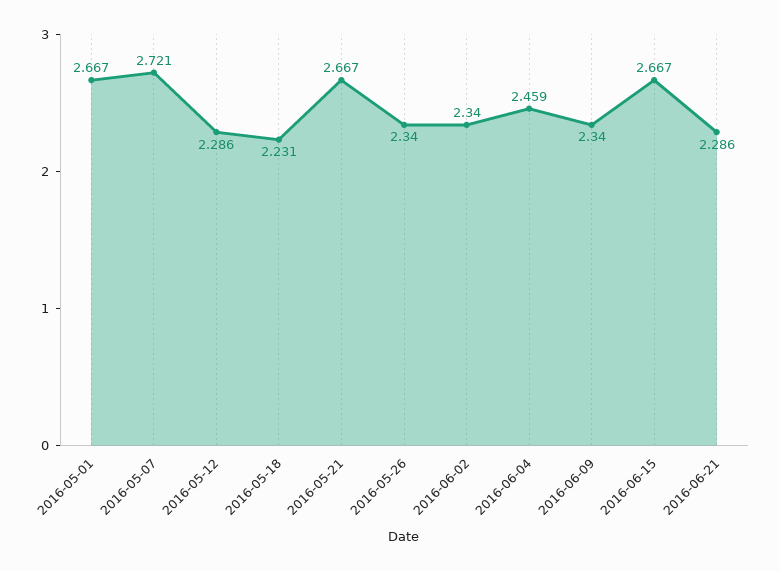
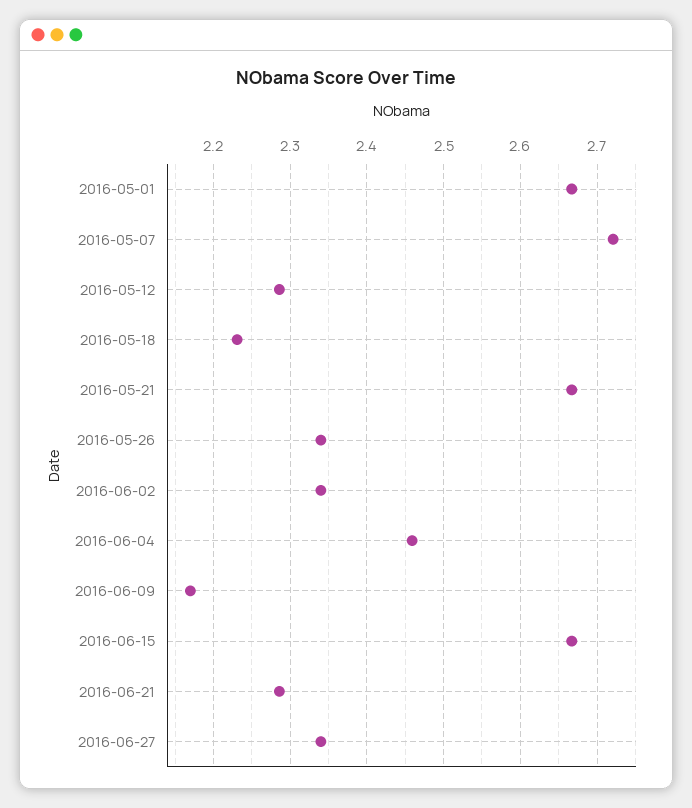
2016-06-09: 2.34 -> 2.17
2016-06-27: none -> 2.34

